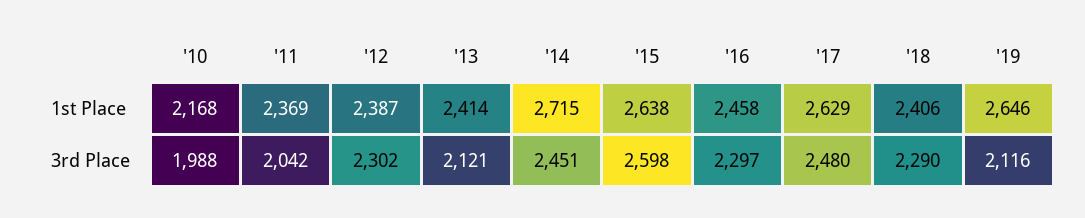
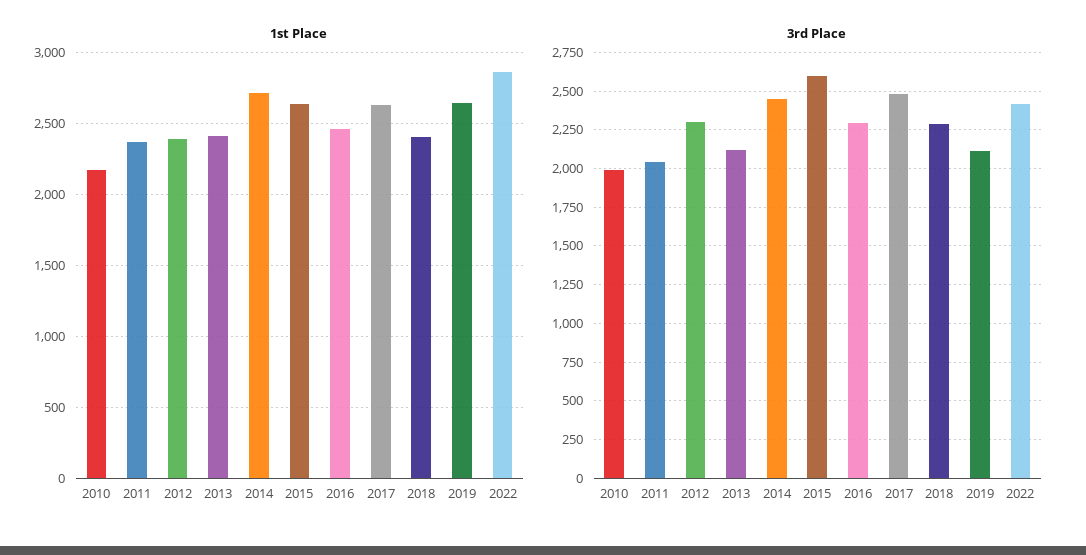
1st Place, 2022: none -> 2850
3rd Place, 2022: none -> 2400

